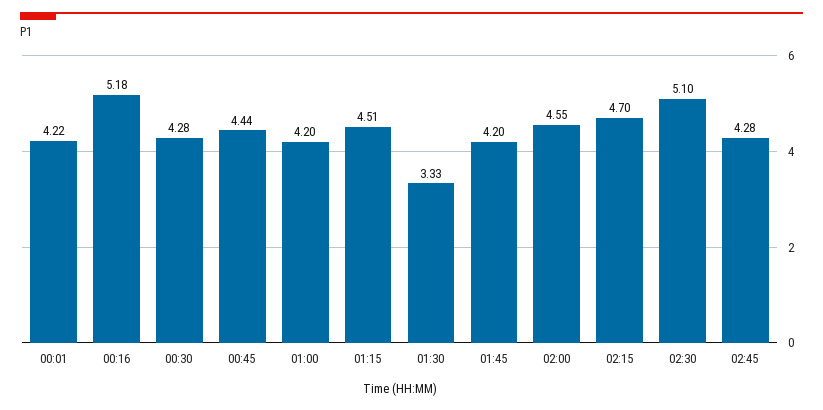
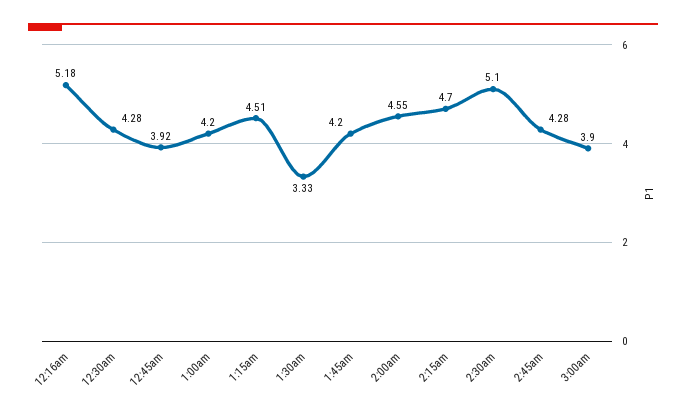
00:01: 4.22 -> none
00:45: 4.44 -> 3.92
3:00am: none -> 3.9

